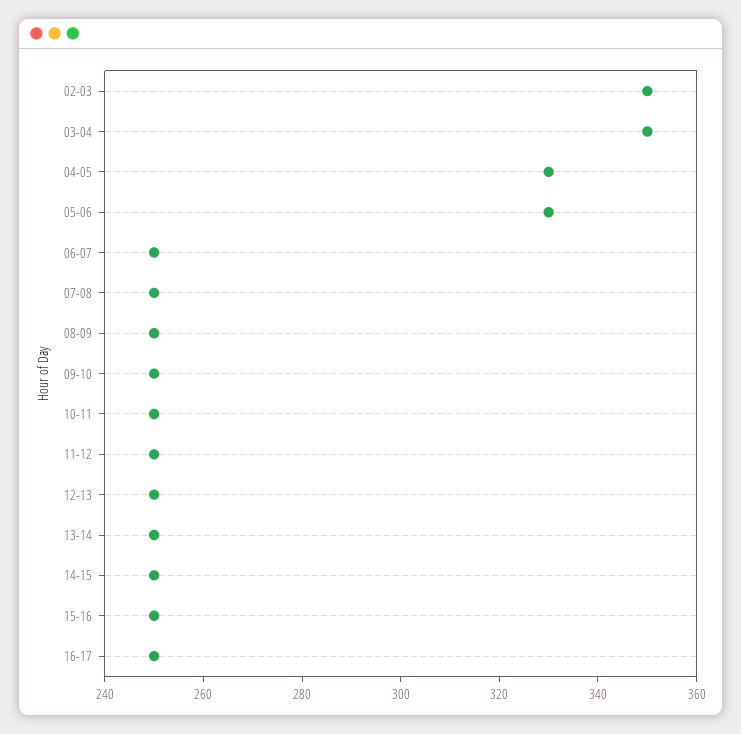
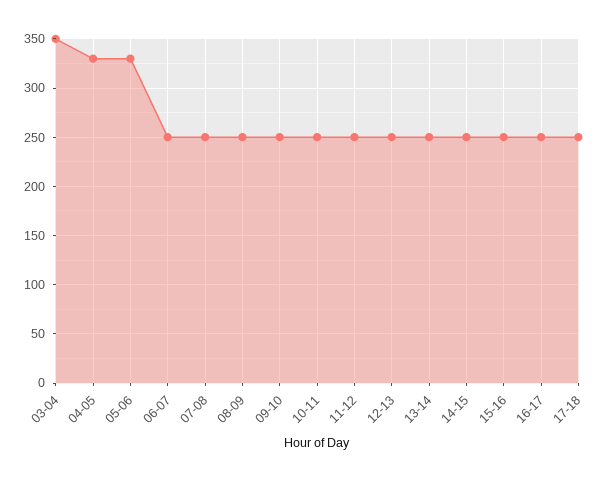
02-03: 350 -> none
17-18: none -> 250

